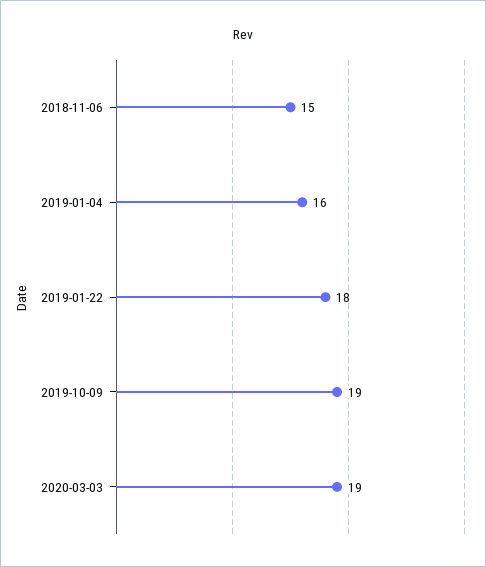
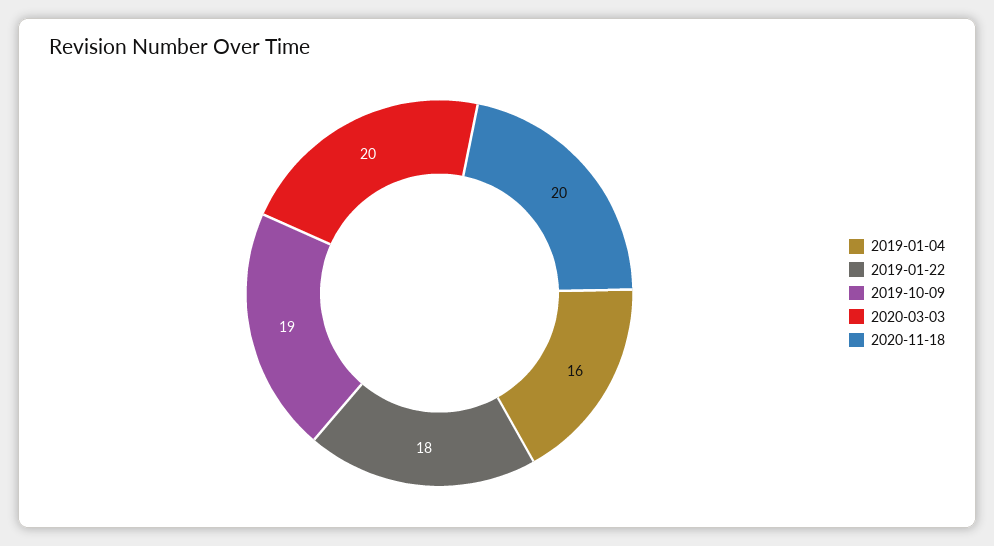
2018-11-06: 15 -> none
2020-03-03: 19 -> 20
2020-11-18: none -> 20

